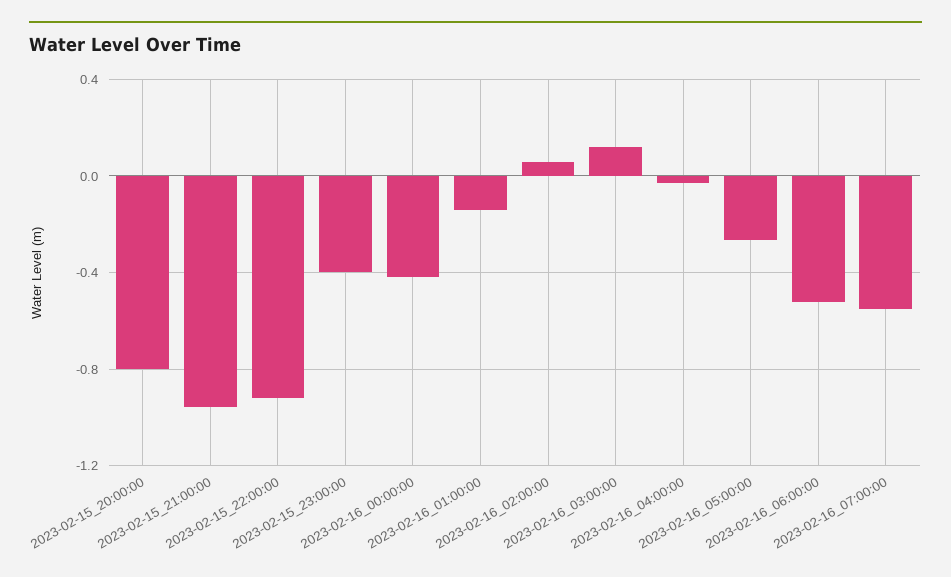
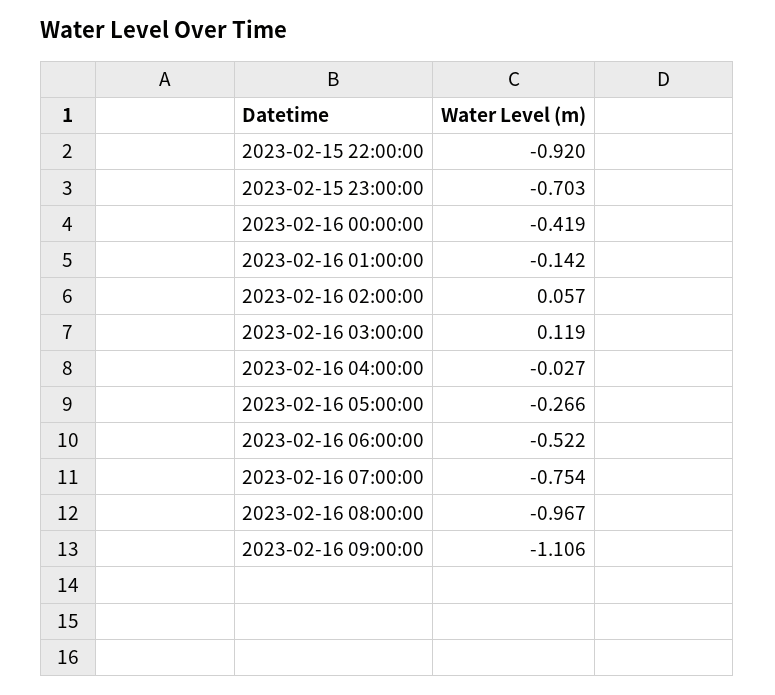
2023-02-15_20:00:00: -0.8 -> none
2023-02-15_21:00:00: -0.95 -> none
2023-02-15_23:00:00: -0.4 -> -0.703
2023-02-16_07:00:00: -0.55 -> -0.754
2023-02-16 08:00:00: none -> -0.967
2023-02-16 09:00:00: none -> -1.106

